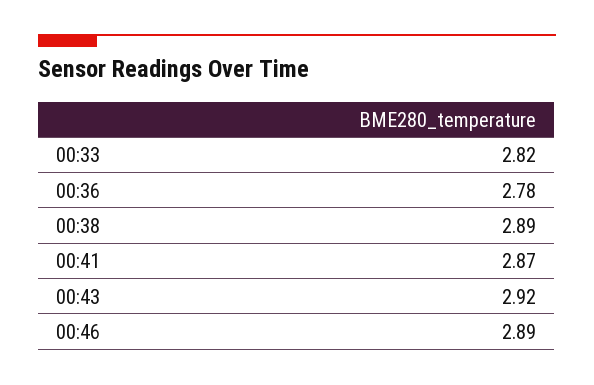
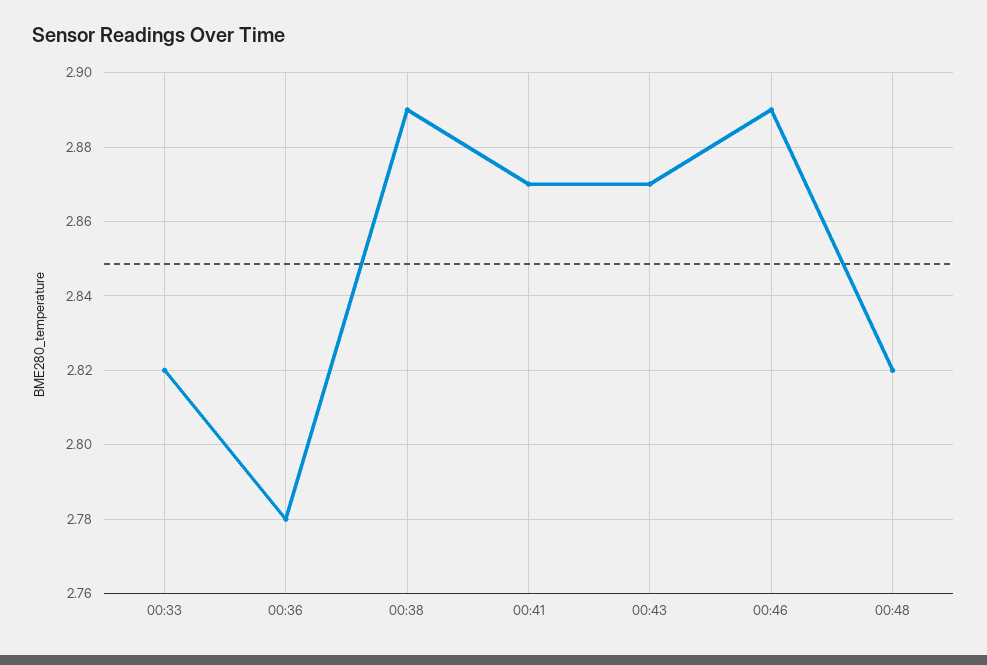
00:43: 2.92 -> 2.87
00:48: none -> 2.82

